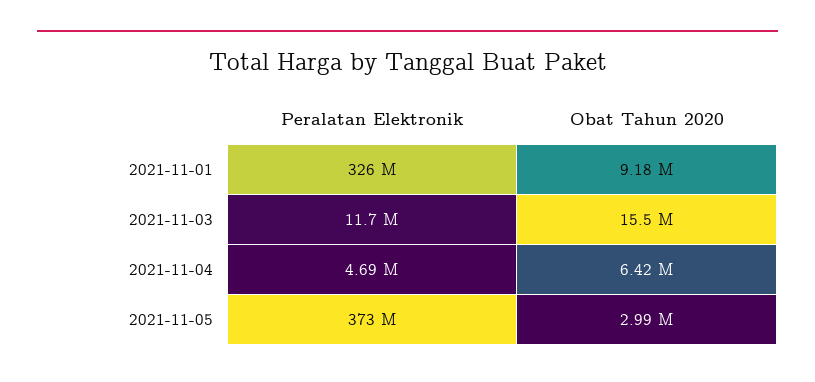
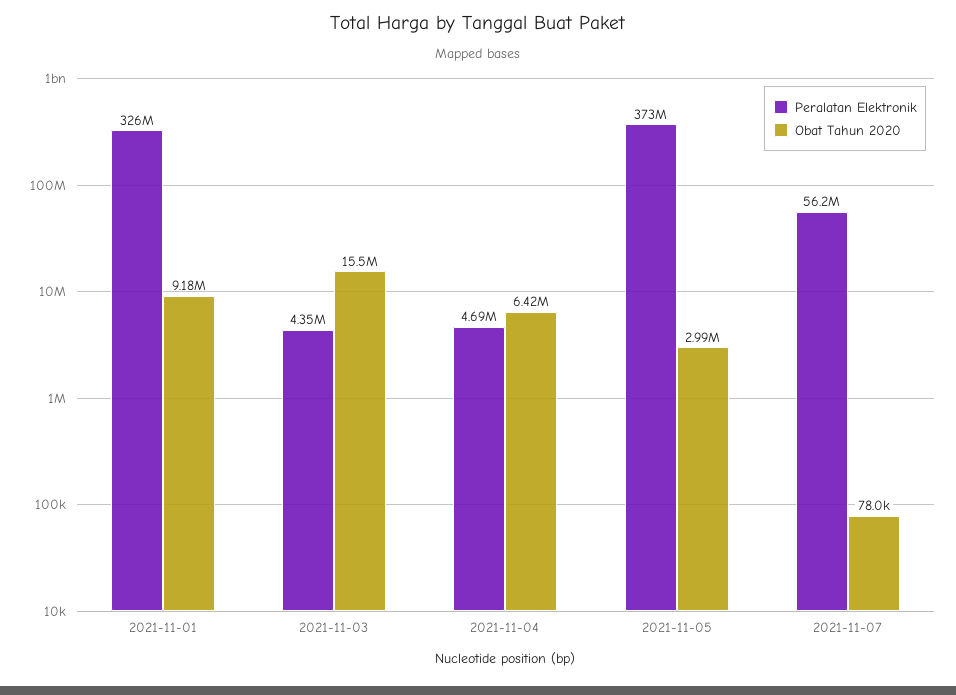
Peralatan Elektronik, 2021-11-03: 11700000 -> 4350000
Peralatan Elektronik, 2021-11-07: none -> 56200000
Obat Tahun 2020, 2021-11-07: none -> 78000

